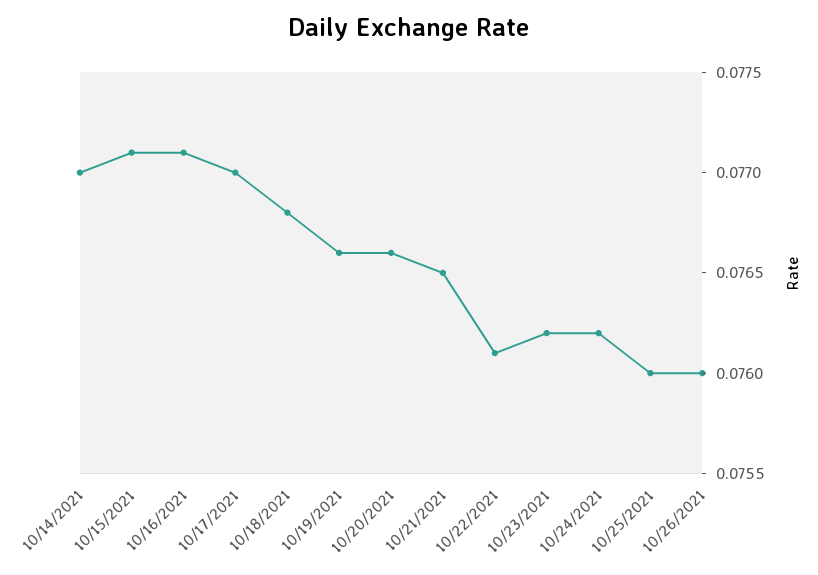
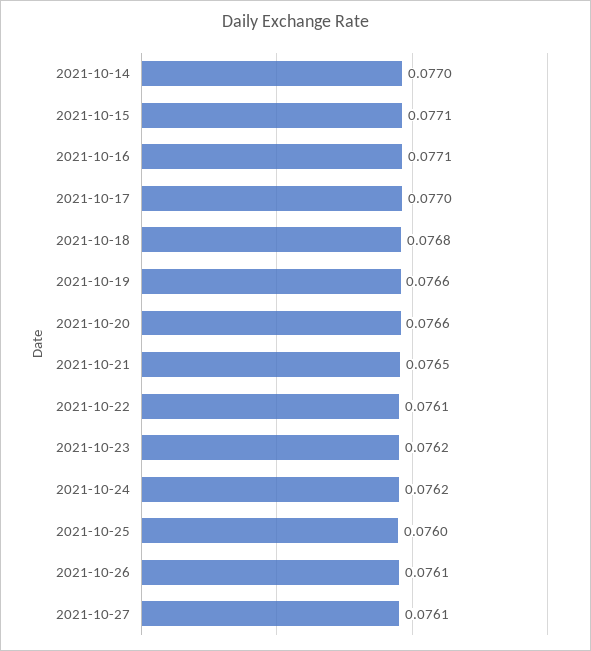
10/26/2021: 0.076 -> 0.0761
2021-10-27: none -> 0.0761

